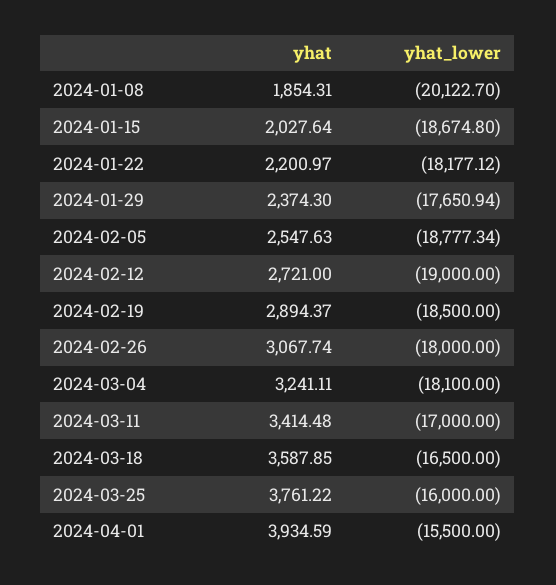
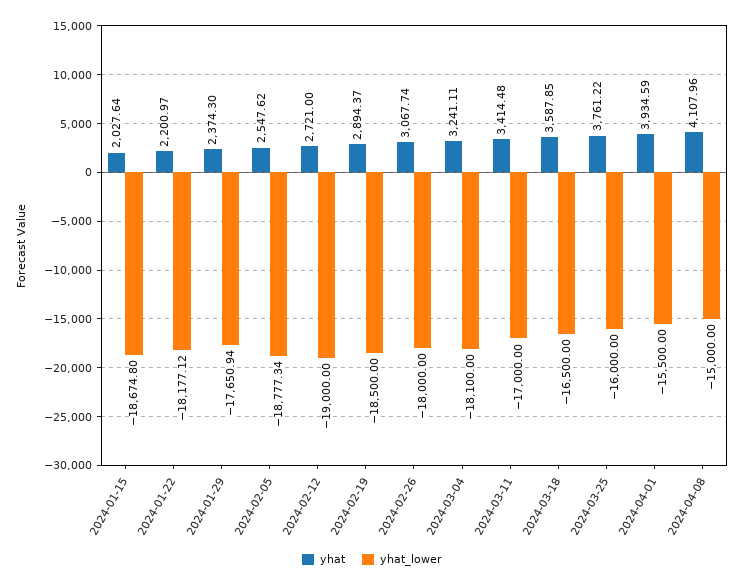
yhat, 2024-01-08: 1854.31 -> none
yhat_lower, 2024-01-08: -20122.7 -> none
yhat, 2024-02-05: 2547.63 -> 2547.62
yhat, 2024-04-08: none -> 4107.96
yhat_lower, 2024-04-08: none -> -15000

